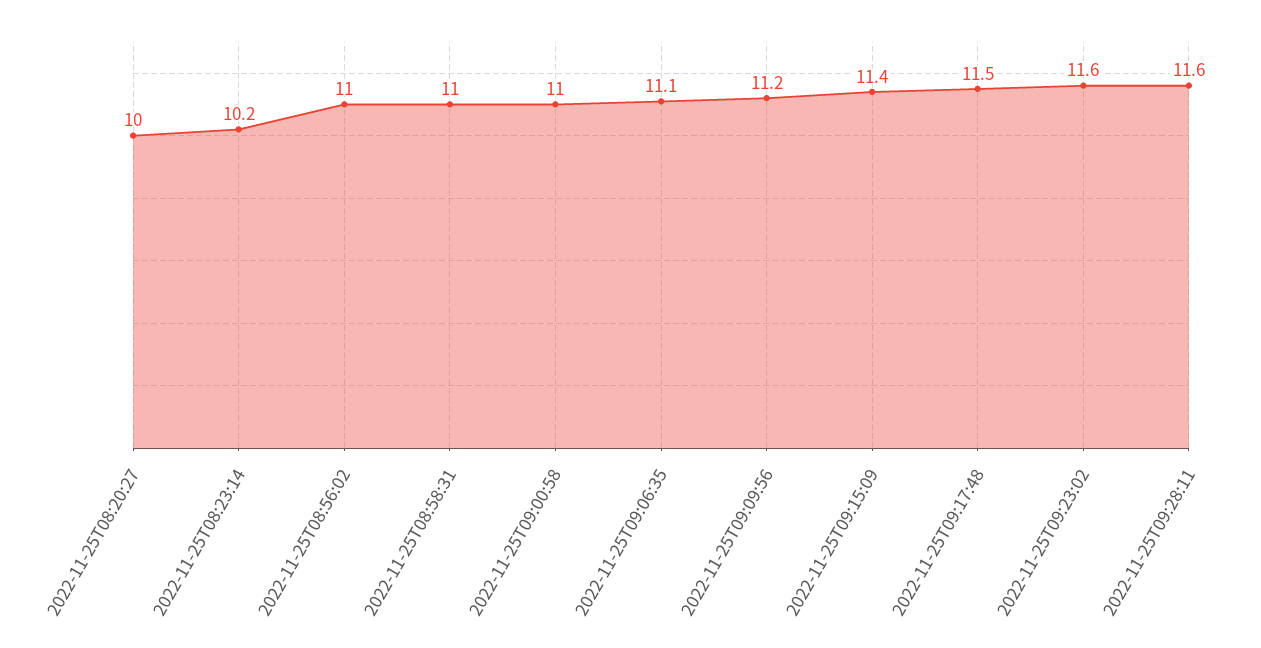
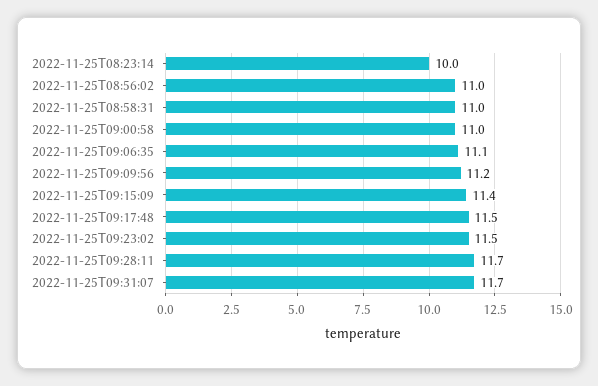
2022-11-25T08:20:27: 10 -> none
2022-11-25T08:23:14: 10.2 -> 10
2022-11-25T09:23:02: 11.6 -> 11.5
2022-11-25T09:28:11: 11.6 -> 11.7
2022-11-25T09:31:07: none -> 11.7

